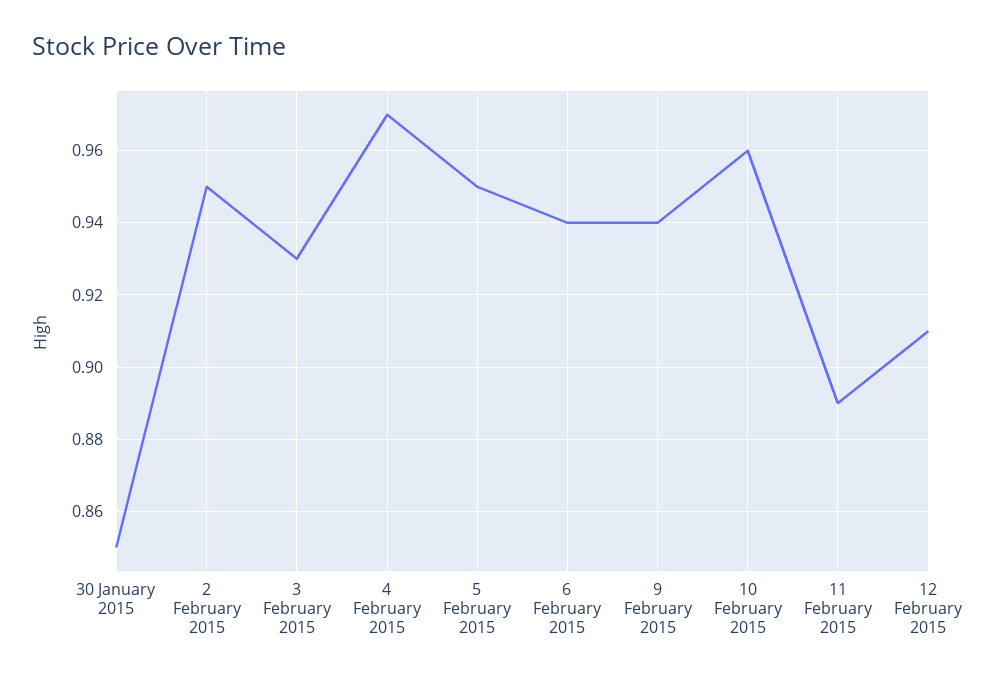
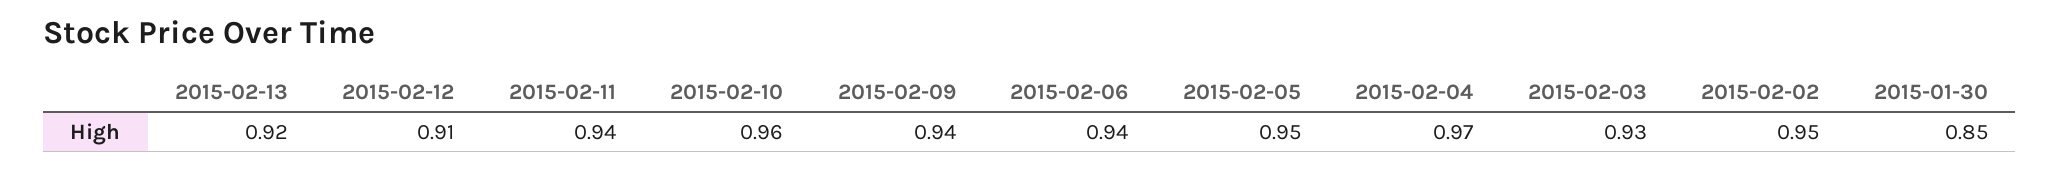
11 February 2015: 0.89 -> 0.94
2015-02-13: none -> 0.92

